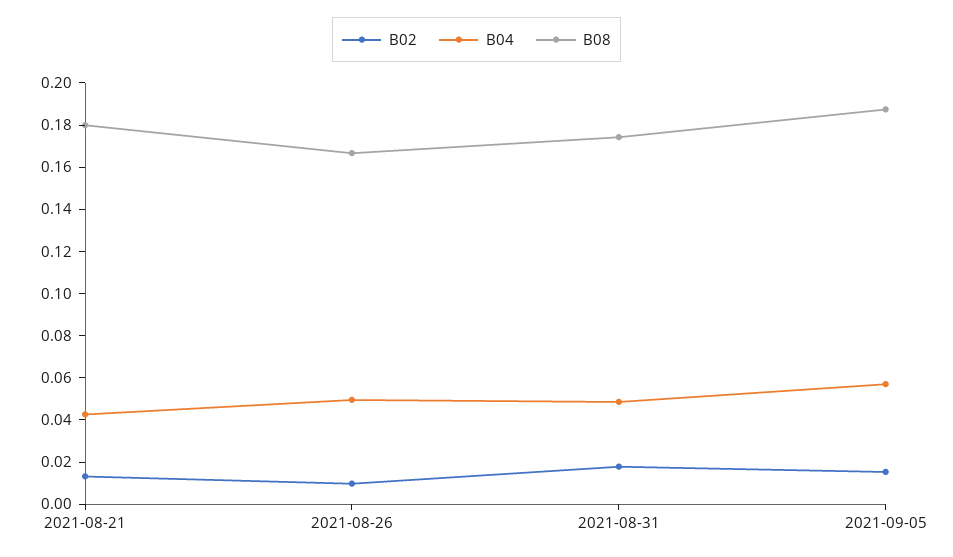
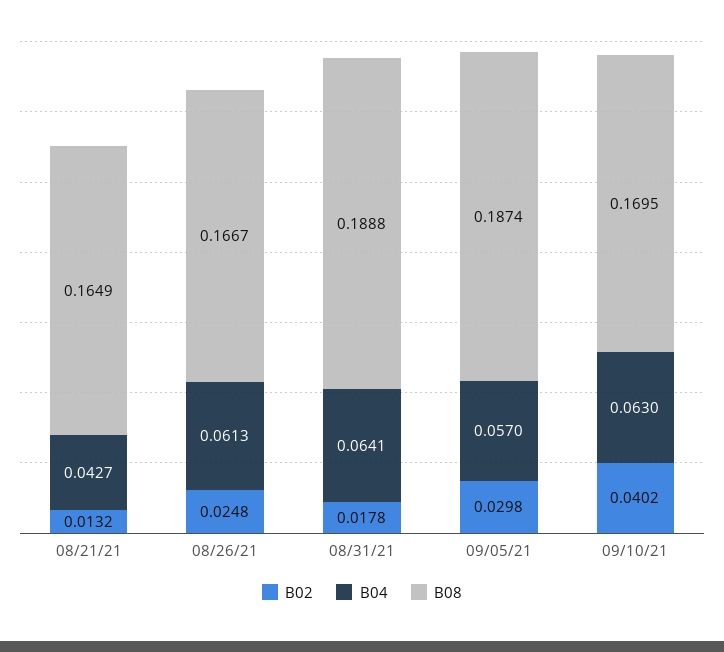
B08, 2021-08-21: 0.18 -> 0.1649
B02, 2021-08-26: 0.01 -> 0.0248
B04, 2021-08-26: 0.05 -> 0.0613
B04, 2021-08-31: 0.05 -> 0.0641
B08, 2021-08-31: 0.175 -> 0.1888
B02, 2021-09-05: 0.015 -> 0.0298
B02, 09/10/21: none -> 0.0402
B04, 09/10/21: none -> 0.063
B08, 09/10/21: none -> 0.1695

